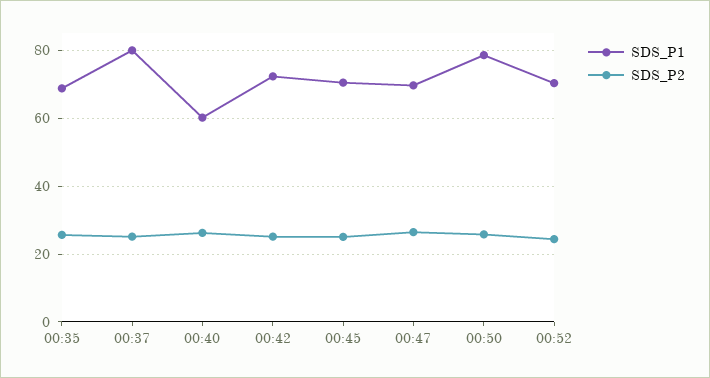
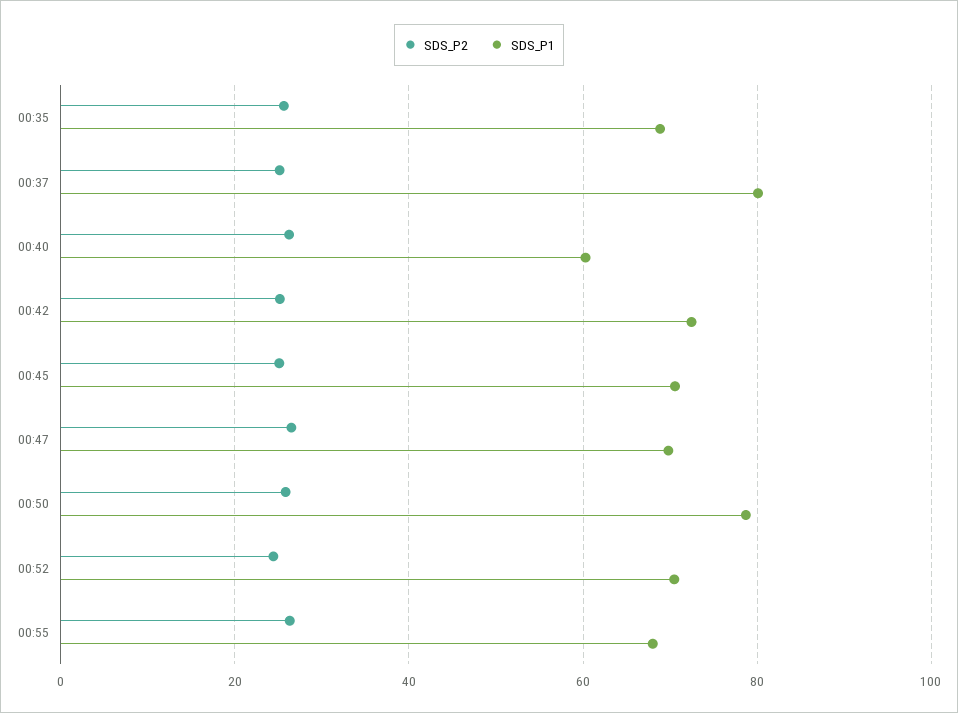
SDS_P2, 00:55: none -> 26
SDS_P1, 00:55: none -> 68

